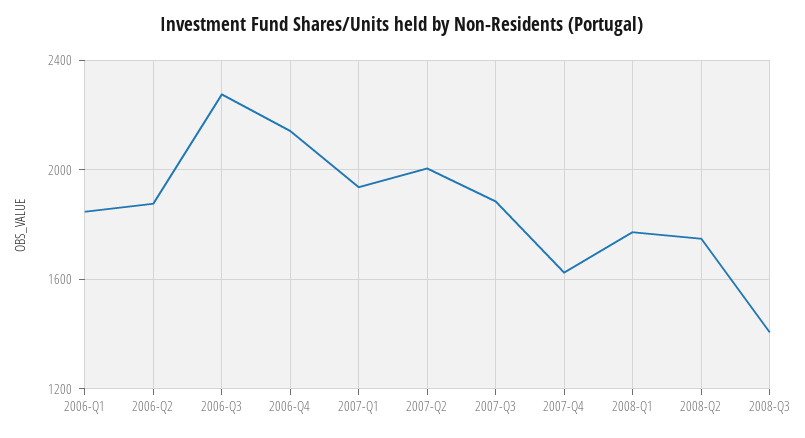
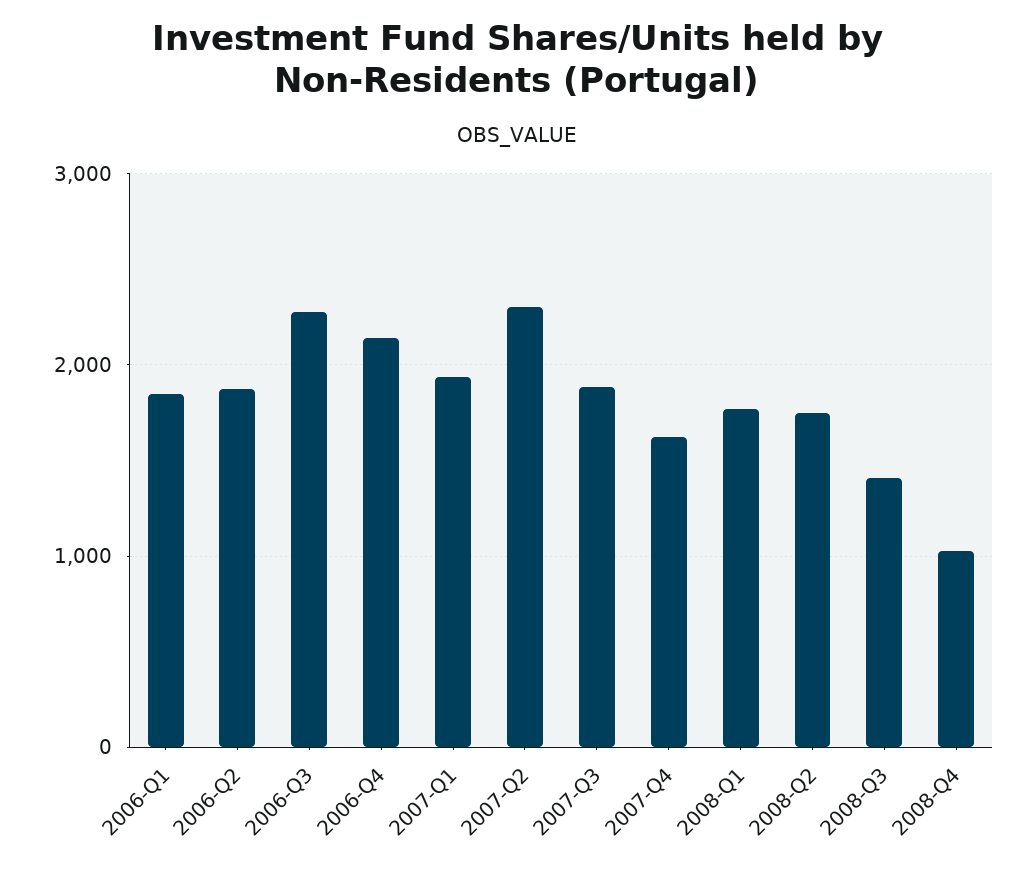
2007-Q2: 2000 -> 2300
2008-Q4: none -> 1000

